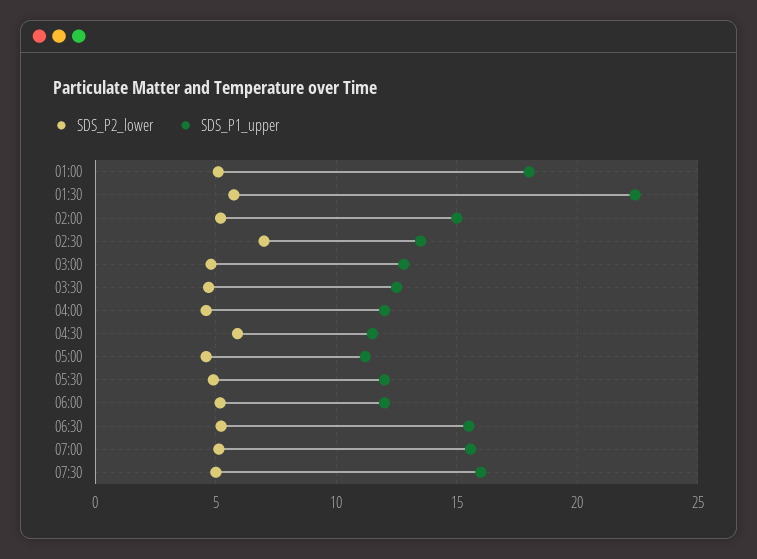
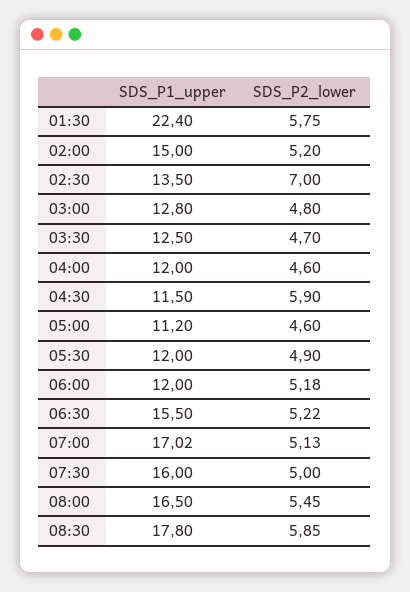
SDS_P2_lower, 01:00: 5 -> none
SDS_P1_upper, 01:00: 18 -> none
SDS_P1_upper, 07:00: 15.5 -> 17.02
SDS_P1_upper, 08:00: none -> 16.5
SDS_P2_lower, 08:00: none -> 5.45
SDS_P1_upper, 08:30: none -> 17.8
SDS_P2_lower, 08:30: none -> 5.85

